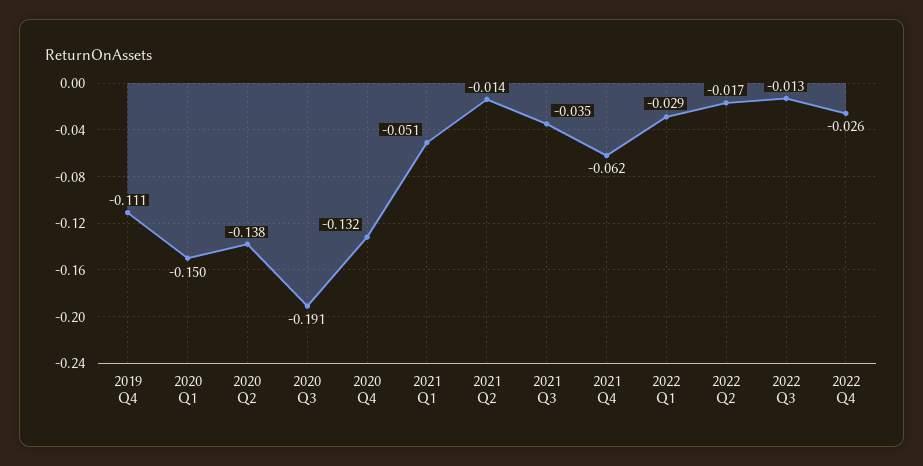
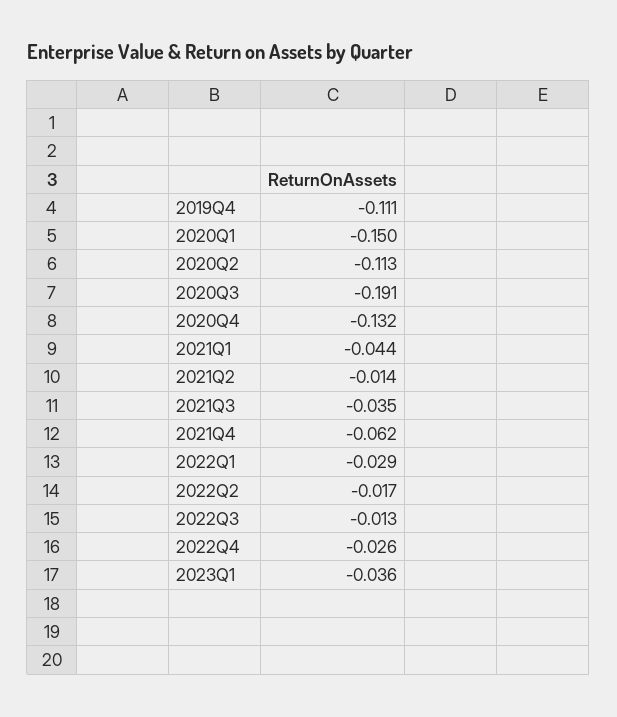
2020 Q2: -0.138 -> -0.113
2021 Q1: -0.051 -> -0.044
2023Q1: none -> -0.036

